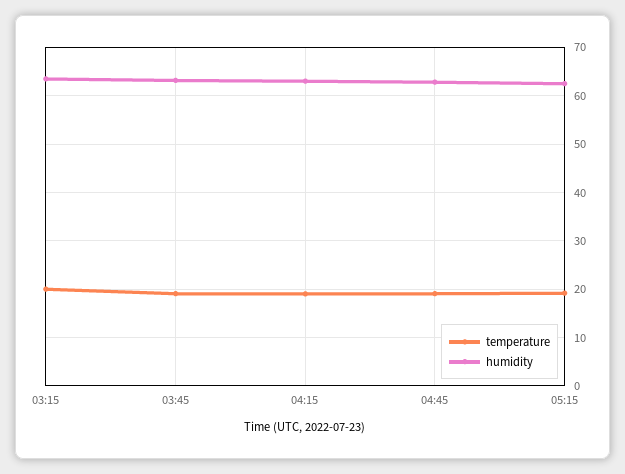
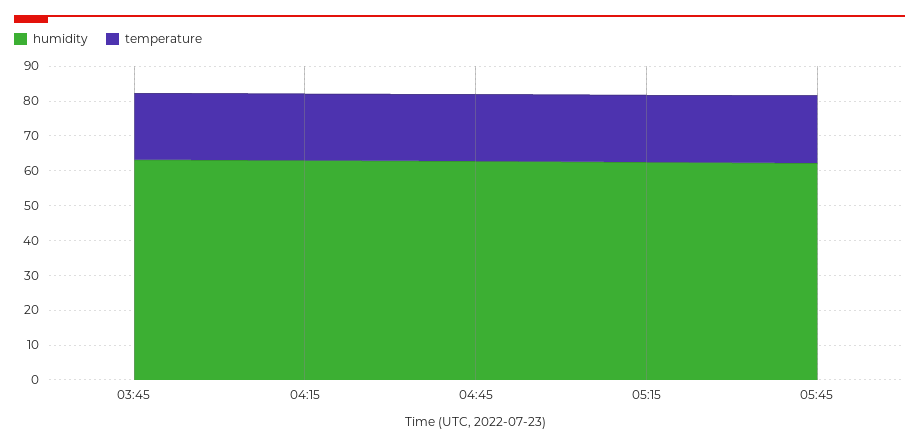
temperature, 03:15: 20 -> none
humidity, 03:15: 64 -> none
humidity, 05:45: none -> 62.5
temperature, 05:45: none -> 20

